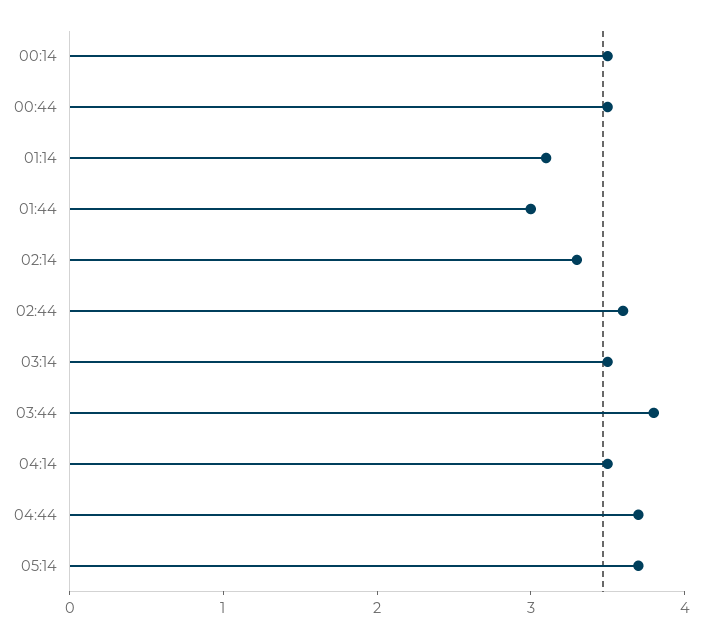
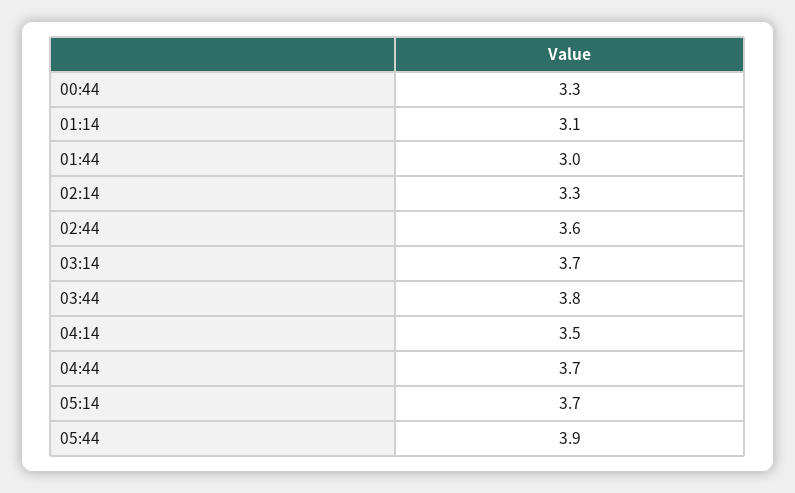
00:14: 3.5 -> none
00:44: 3.5 -> 3.3
03:14: 3.5 -> 3.7
05:44: none -> 3.9

